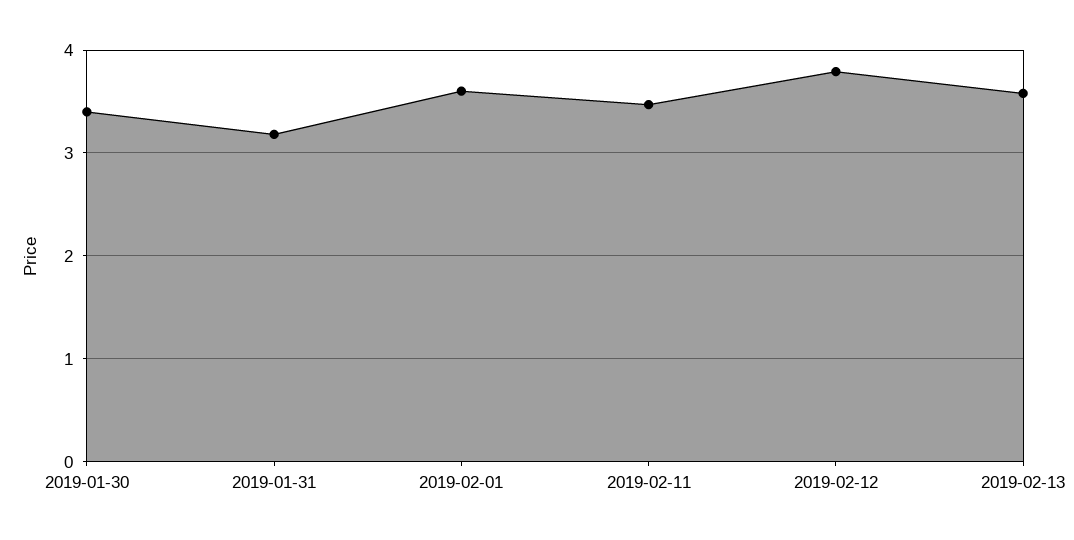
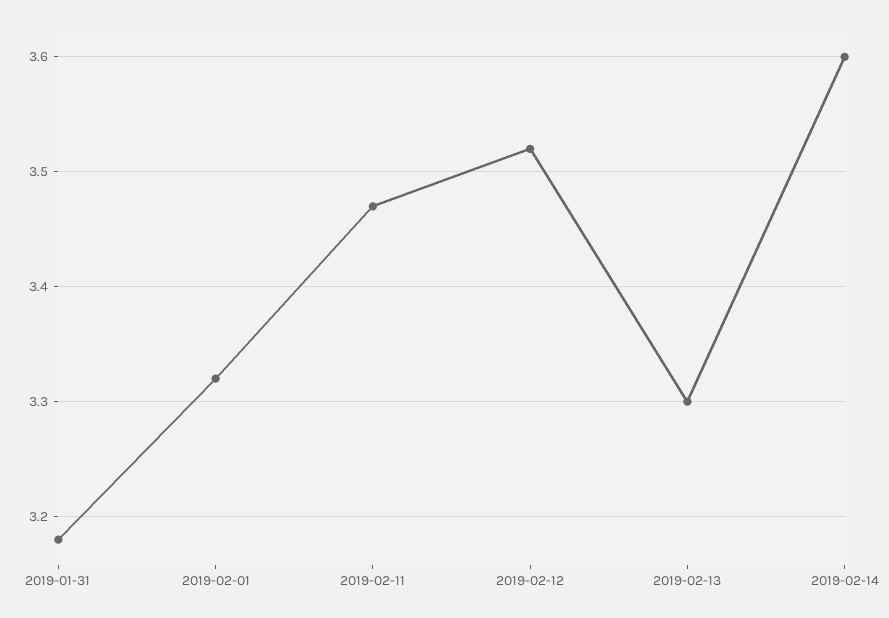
2019-01-30: 3.4 -> none
2019-02-01: 3.6 -> 3.32
2019-02-12: 3.8 -> 3.52
2019-02-13: 3.6 -> 3.3
2019-02-14: none -> 3.6

